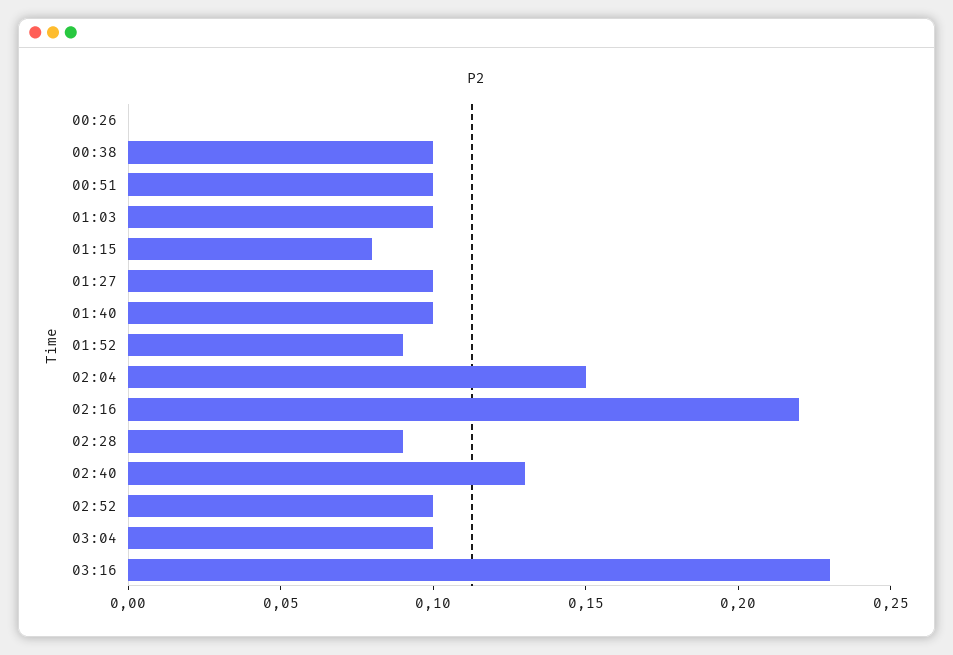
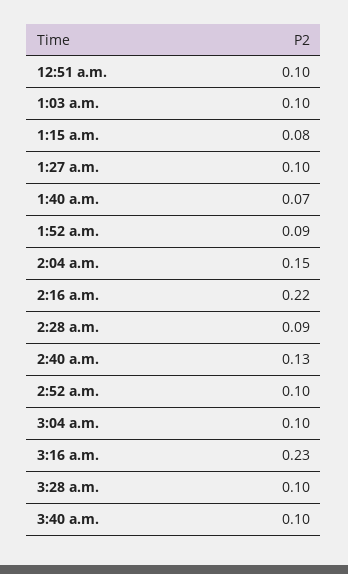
00:26: 0 -> none
00:38: 0.1 -> none
01:40: 0.1 -> 0.07
3:28 a.m.: none -> 0.1
3:40 a.m.: none -> 0.1

